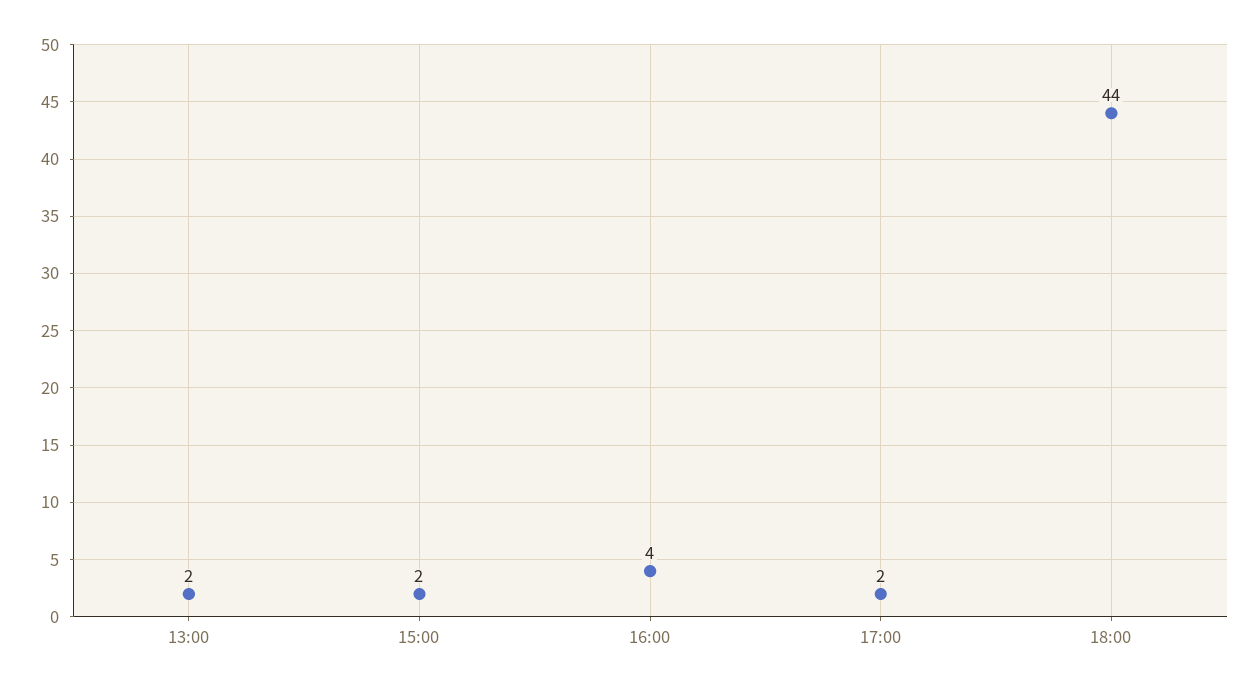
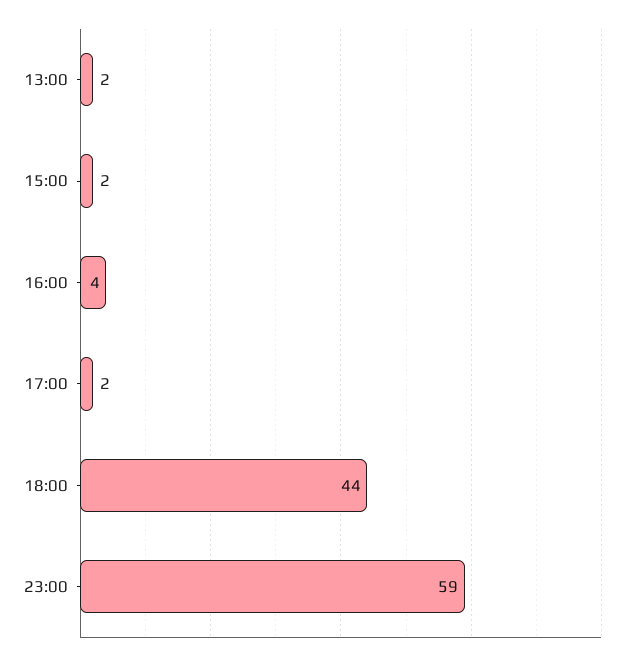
23:00: none -> 59

